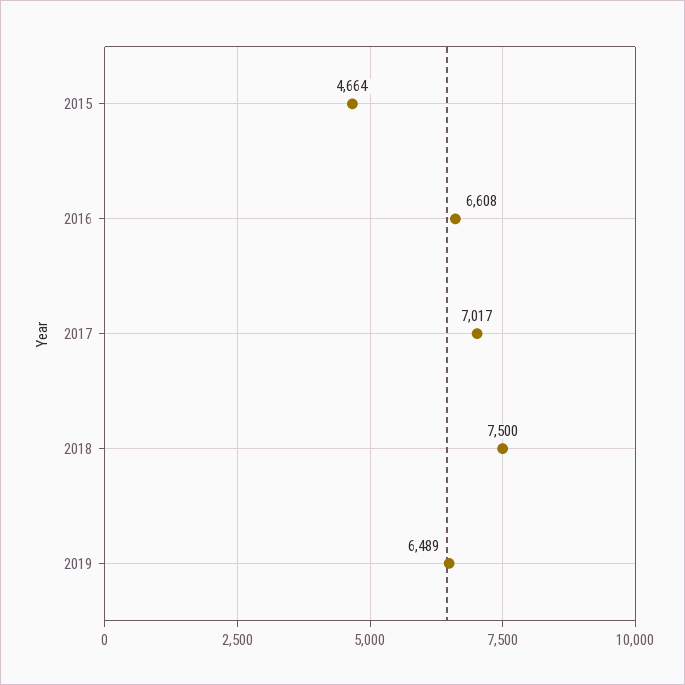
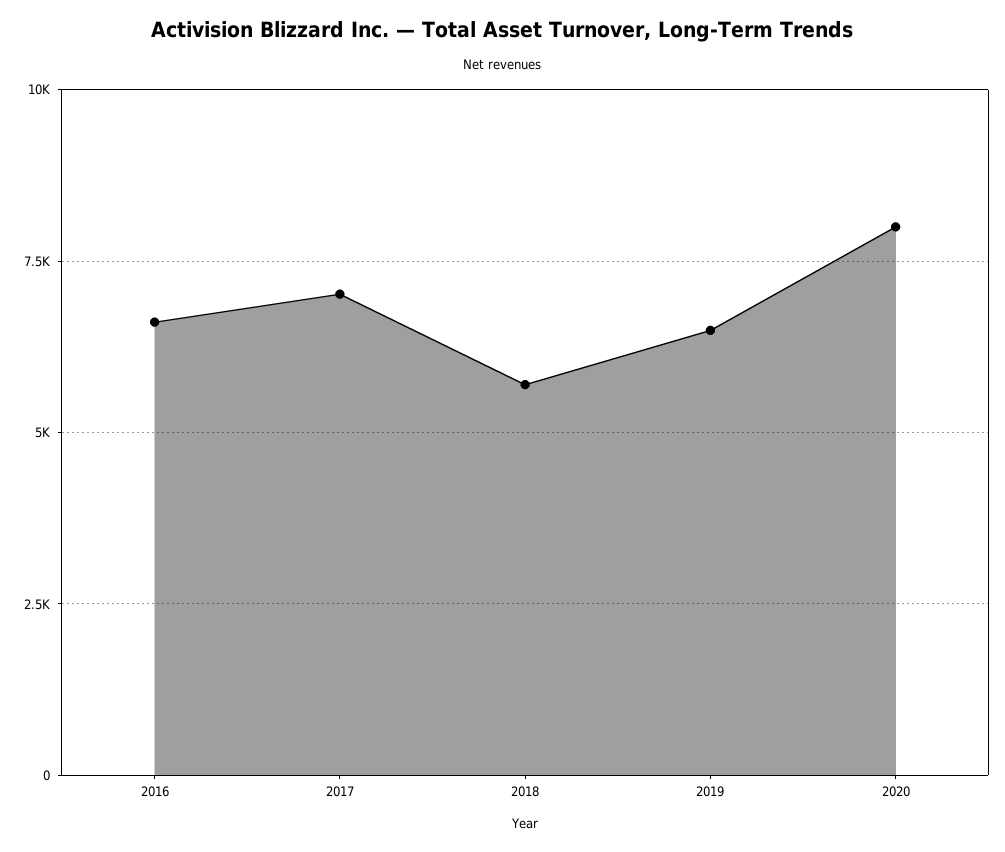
2015: 4664 -> none
2018: 7500 -> 5750
2020: none -> 8000

